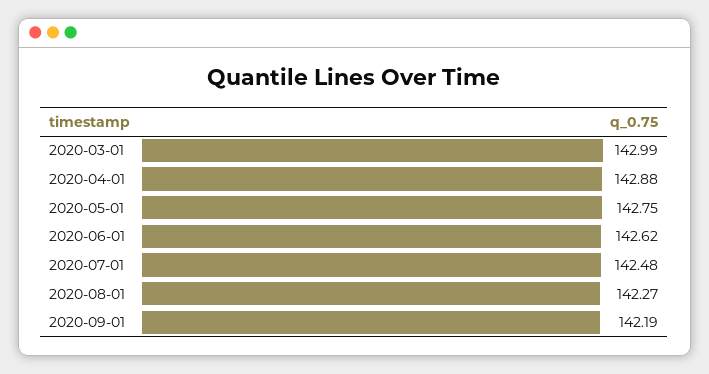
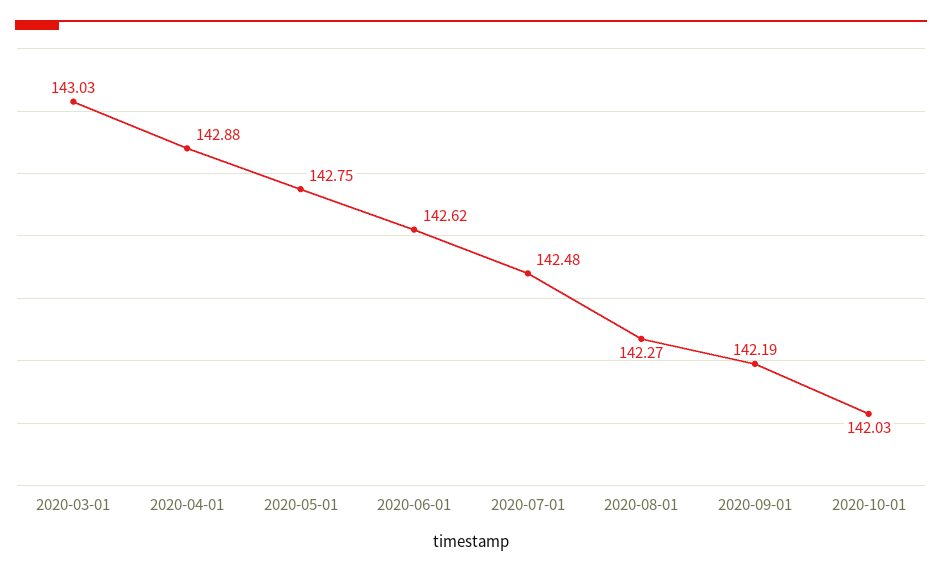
2020-03-01: 142.99 -> 143.03
2020-10-01: none -> 142.03

